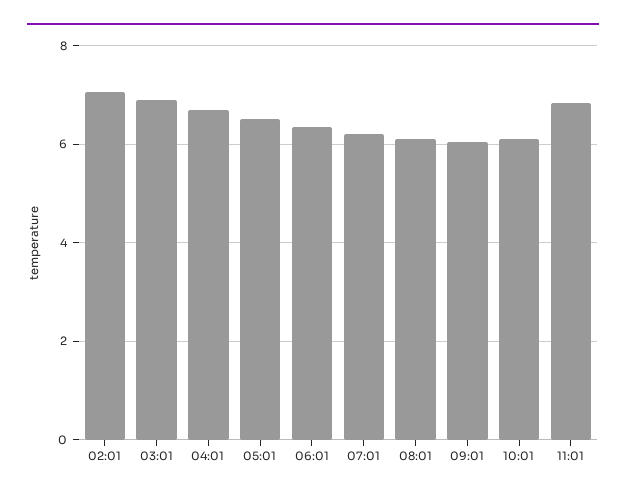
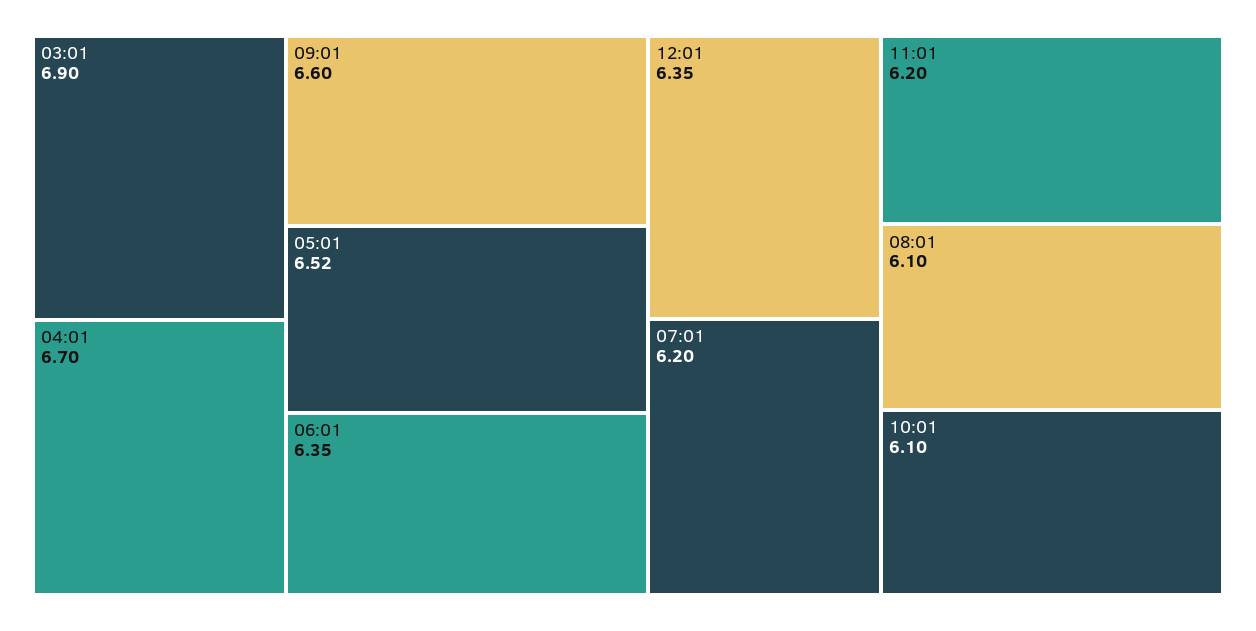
02:01: 7 -> none
09:01: 6 -> 6.6
11:01: 6.8 -> 6.2
12:01: none -> 6.35

